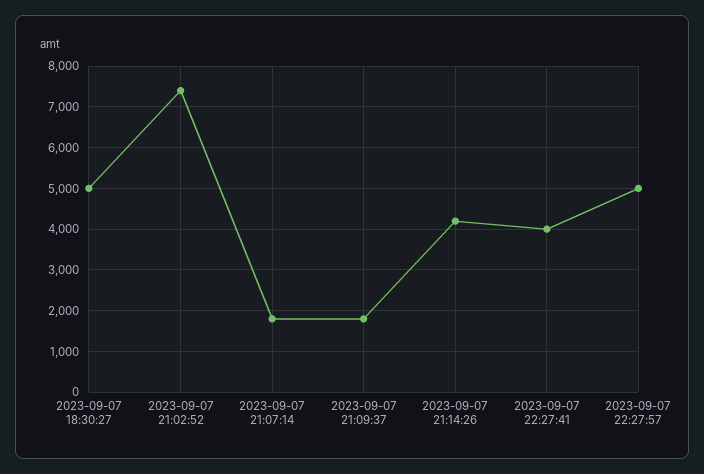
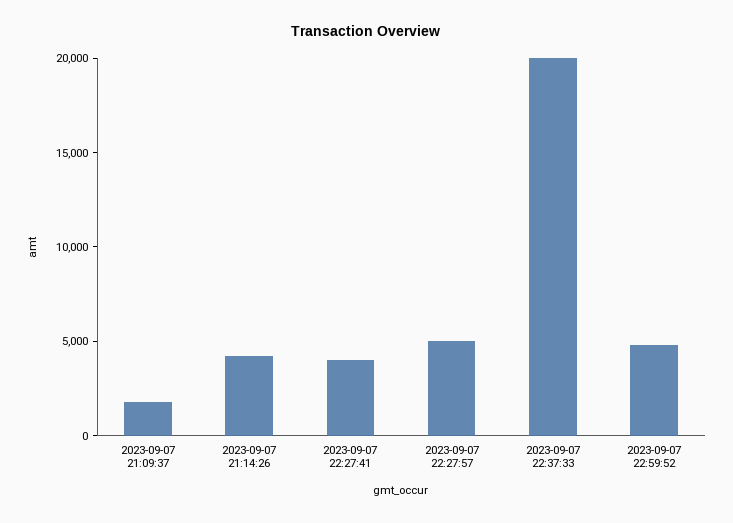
2023-09-07 18:30:27: 5000 -> none
2023-09-07 21:02:52: 7400 -> none
2023-09-07 21:07:14: 1800 -> none
2023-09-07 22:37:33: none -> 20000
2023-09-07 22:59:52: none -> 5000

